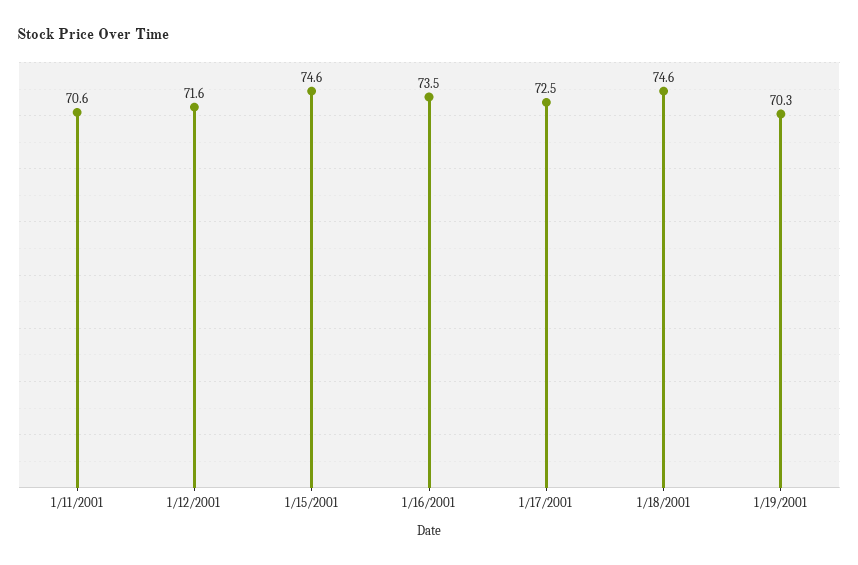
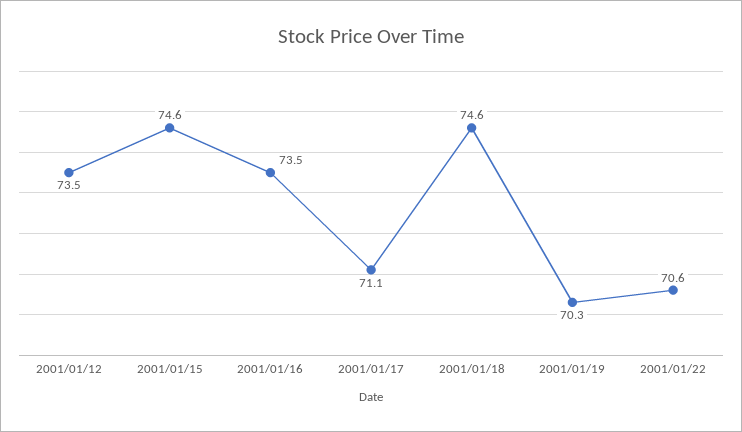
1/11/2001: 70.6 -> none
1/12/2001: 71.6 -> 73.5
1/17/2001: 72.5 -> 71.1
2001/01/22: none -> 70.6

